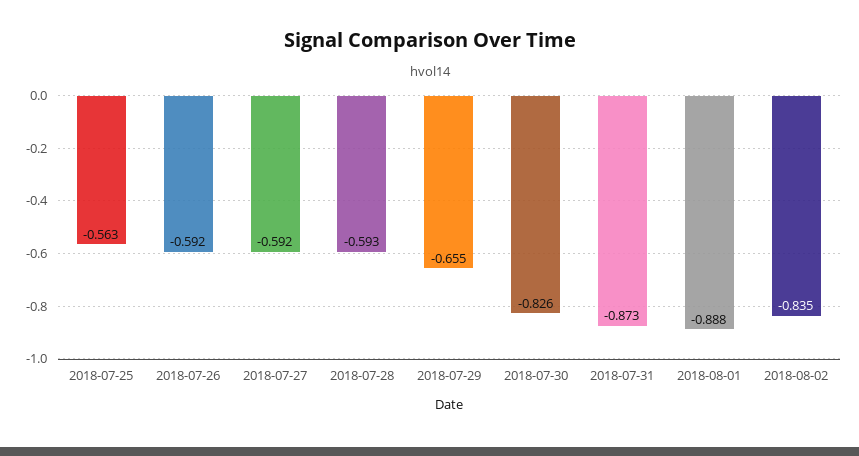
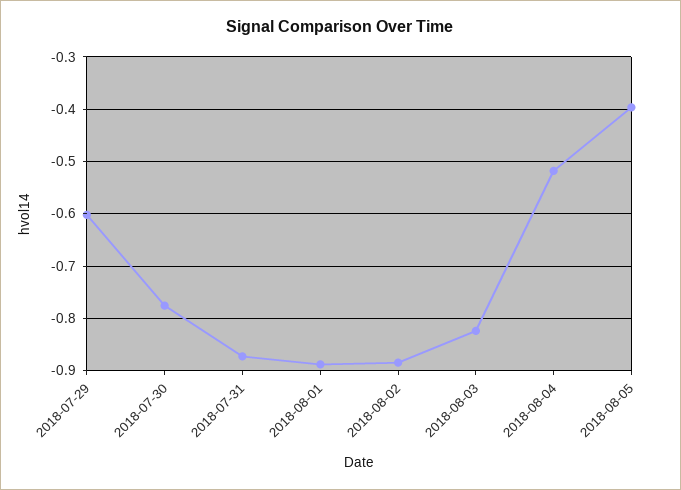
2018-07-25: -0.563 -> none
2018-07-26: -0.592 -> none
2018-07-27: -0.592 -> none
2018-07-28: -0.593 -> none
2018-07-29: -0.655 -> -0.6
2018-07-30: -0.826 -> -0.78
2018-08-02: -0.835 -> -0.88
2018-08-03: none -> -0.82
2018-08-04: none -> -0.52
2018-08-05: none -> -0.4

